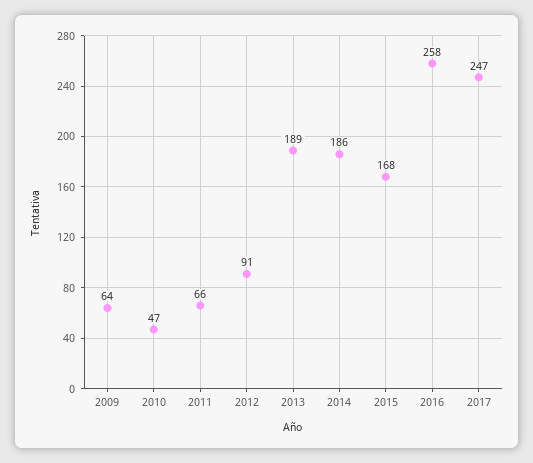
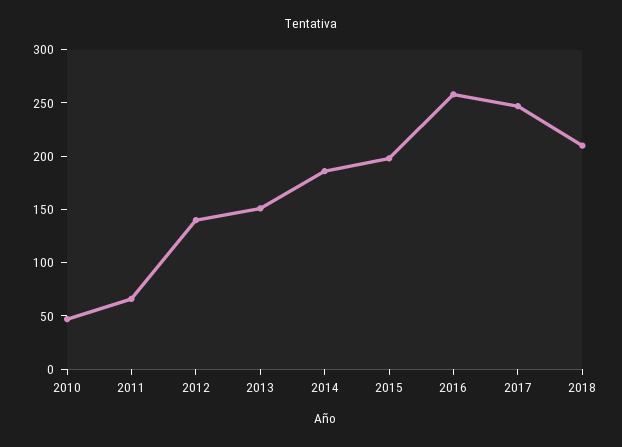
2009: 64 -> none
2012: 91 -> 140
2013: 189 -> 150
2015: 168 -> 200
2018: none -> 210

